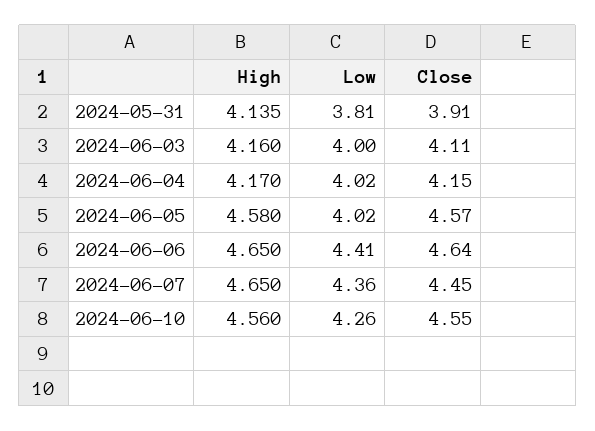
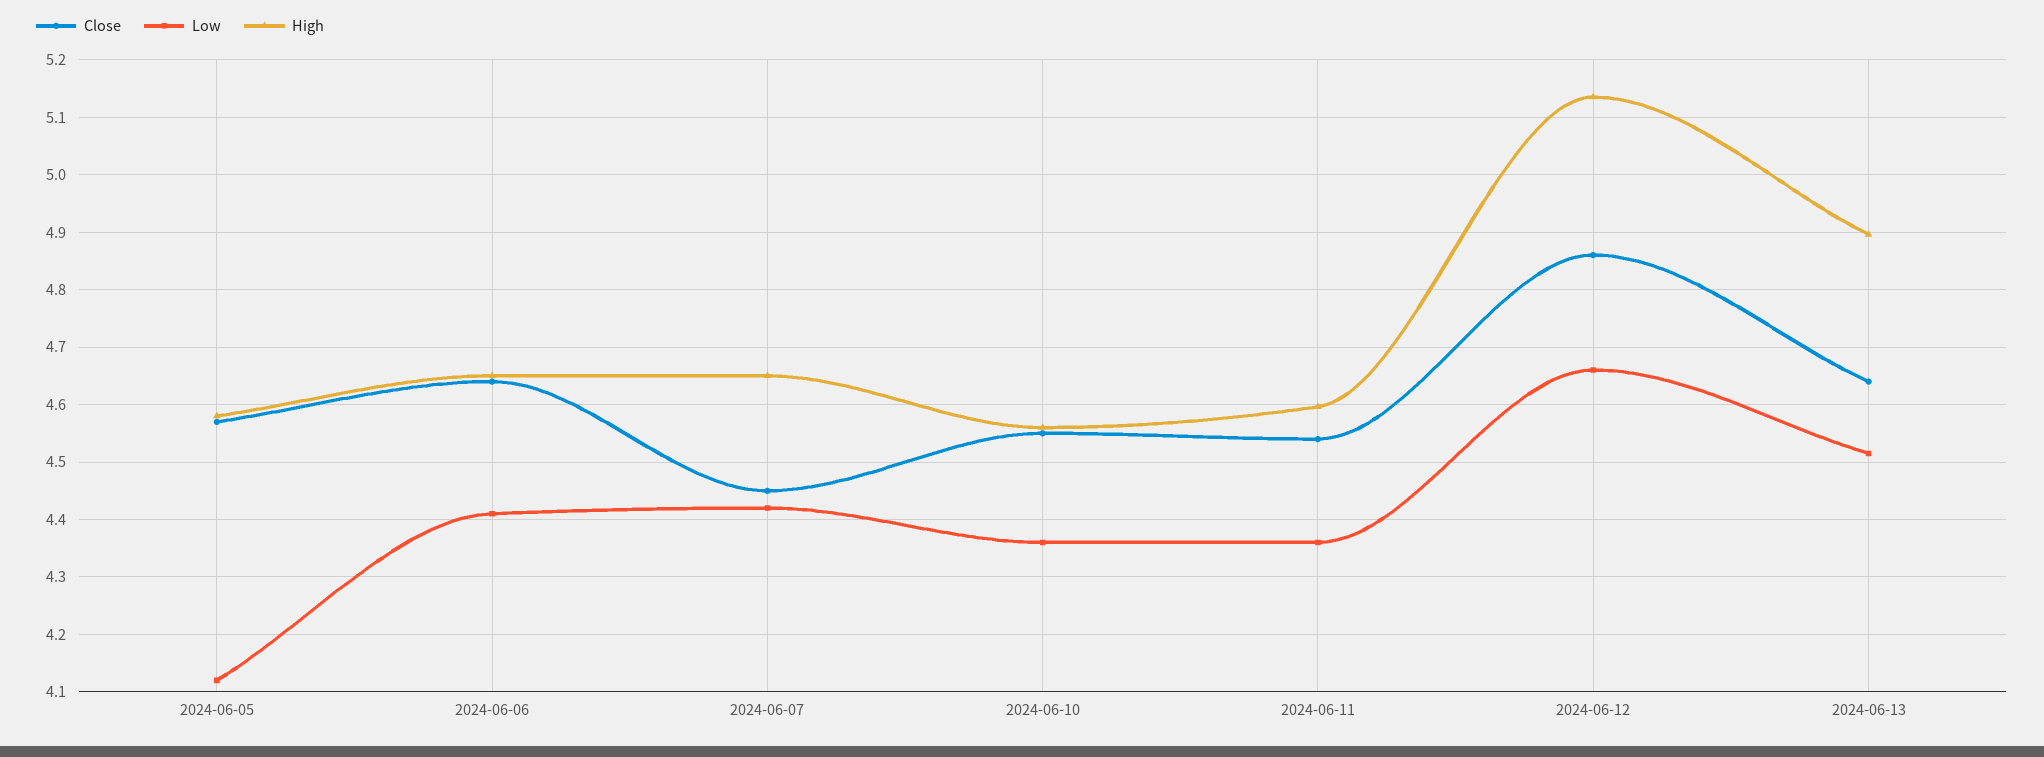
High, 2024-05-31: 4.135 -> none
Low, 2024-05-31: 3.81 -> none
Close, 2024-05-31: 3.91 -> none
High, 2024-06-03: 4.16 -> none
Low, 2024-06-03: 4 -> none
Close, 2024-06-03: 4.11 -> none
High, 2024-06-04: 4.17 -> none
Low, 2024-06-04: 4.02 -> none
Close, 2024-06-04: 4.15 -> none
Low, 2024-06-05: 4.02 -> 4.12
Low, 2024-06-07: 4.36 -> 4.42
Low, 2024-06-10: 4.26 -> 4.36
Close, 2024-06-11: none -> 4.54
Low, 2024-06-11: none -> 4.36
High, 2024-06-11: none -> 4.6
Close, 2024-06-12: none -> 4.86
Low, 2024-06-12: none -> 4.66
High, 2024-06-12: none -> 5.14
Close, 2024-06-13: none -> 4.64
Low, 2024-06-13: none -> 4.52
High, 2024-06-13: none -> 4.9

